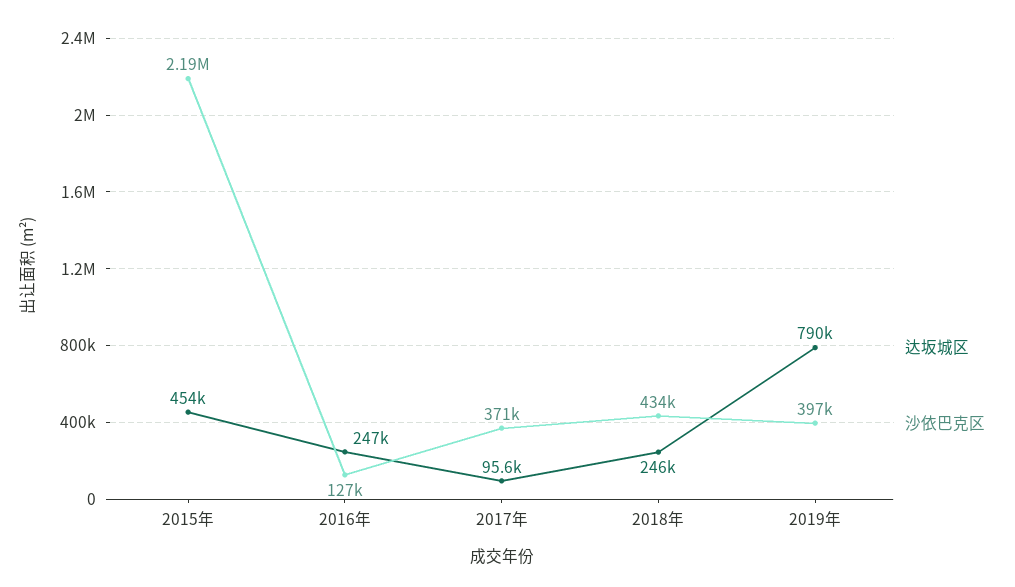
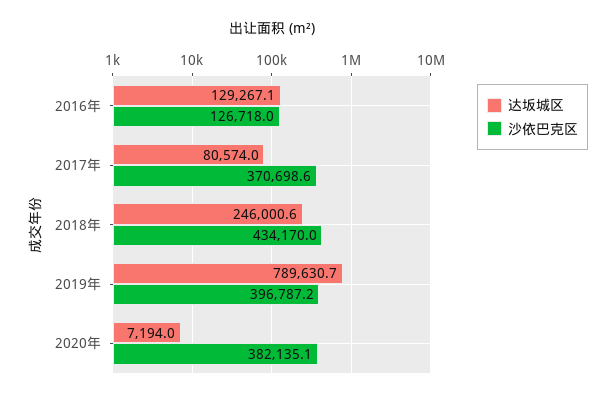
达坂城区, 2015年: 454000 -> none
沙依巴克区, 2015年: 2190000 -> none
达坂城区, 2016年: 247000 -> 129267.1
达坂城区, 2017年: 95600 -> 80574
达坂城区, 2020年: none -> 7194
沙依巴克区, 2020年: none -> 382135.1

